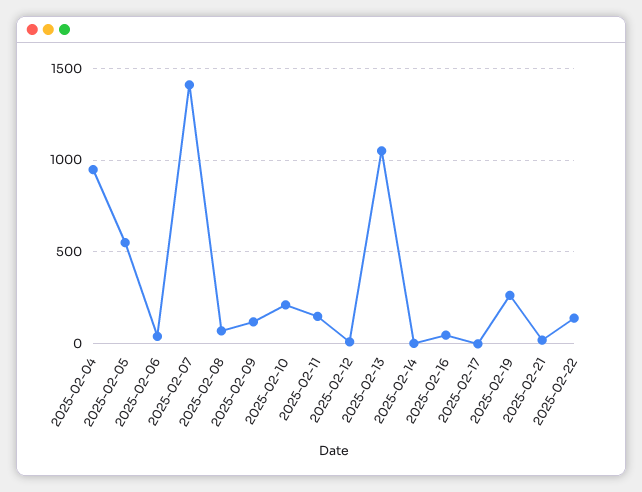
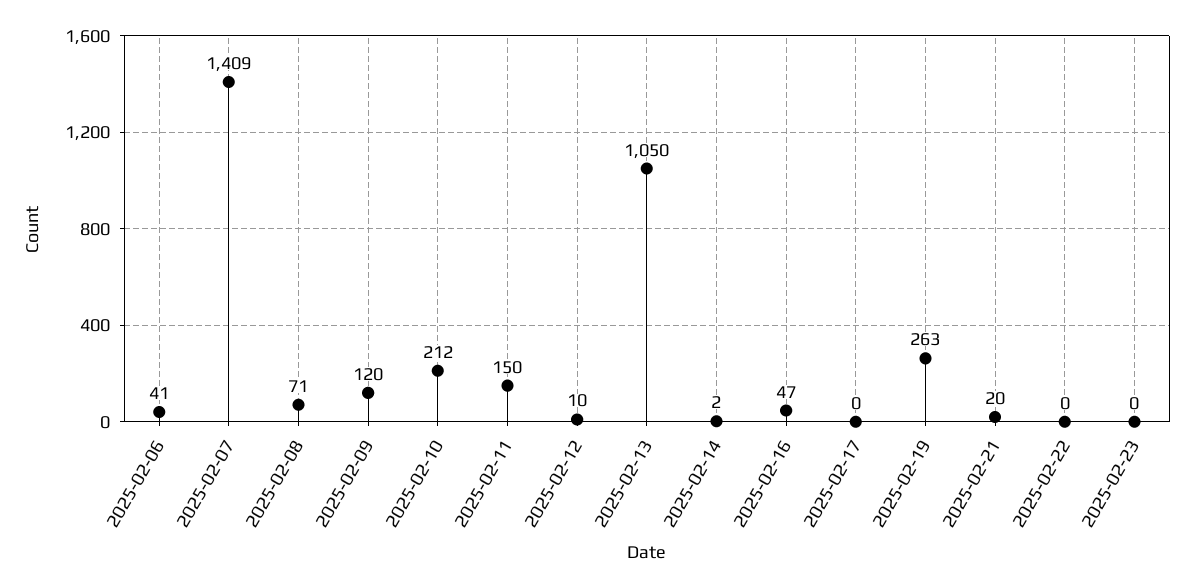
2025-02-04: 950 -> none
2025-02-05: 550 -> none
2025-02-22: 150 -> 0
2025-02-23: none -> 0

